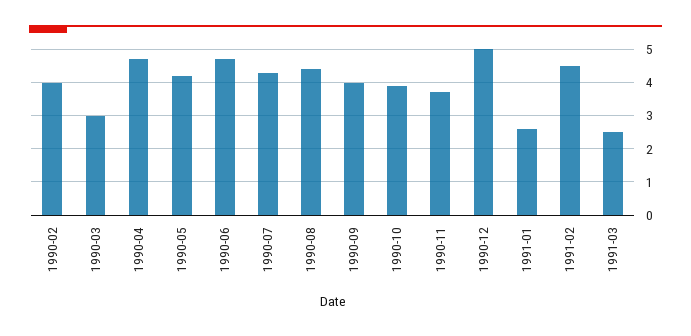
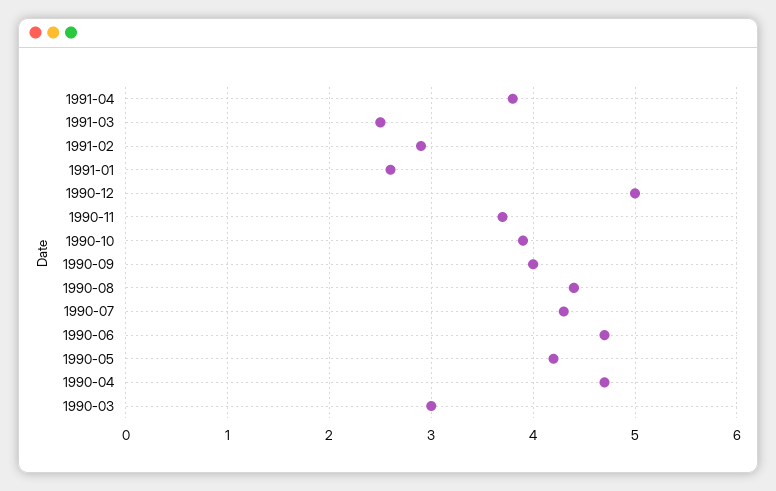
1990-02: 4 -> none
1991-02: 4.5 -> 2.9
1991-04: none -> 3.8

